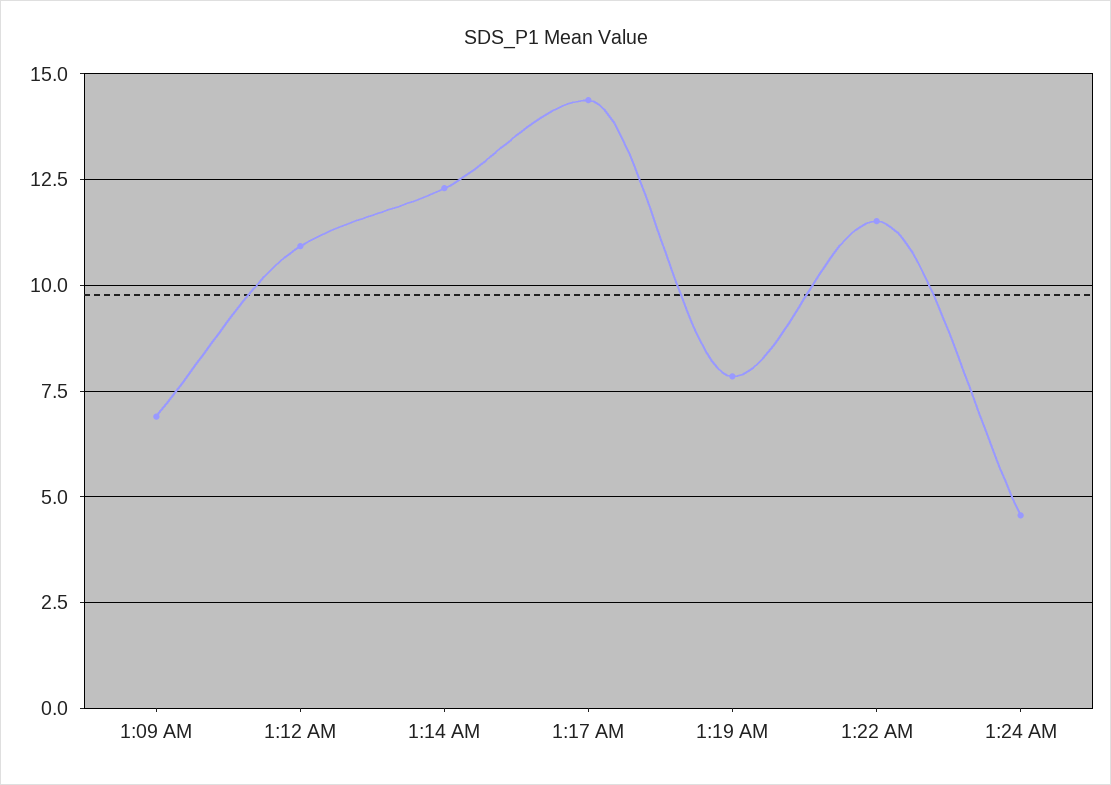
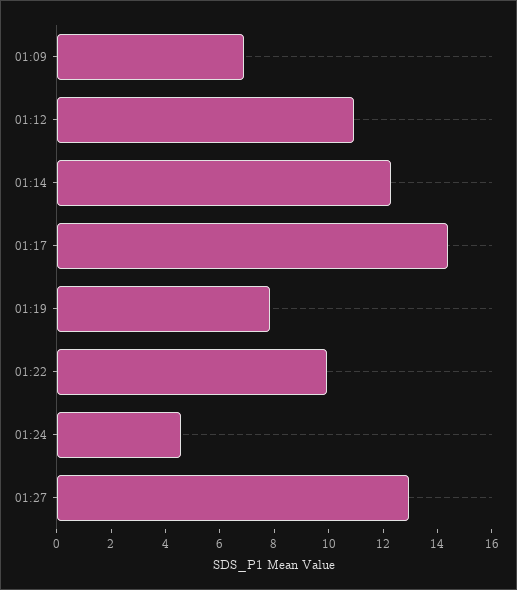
1:22 AM: 11.5 -> 10
01:27: none -> 13

